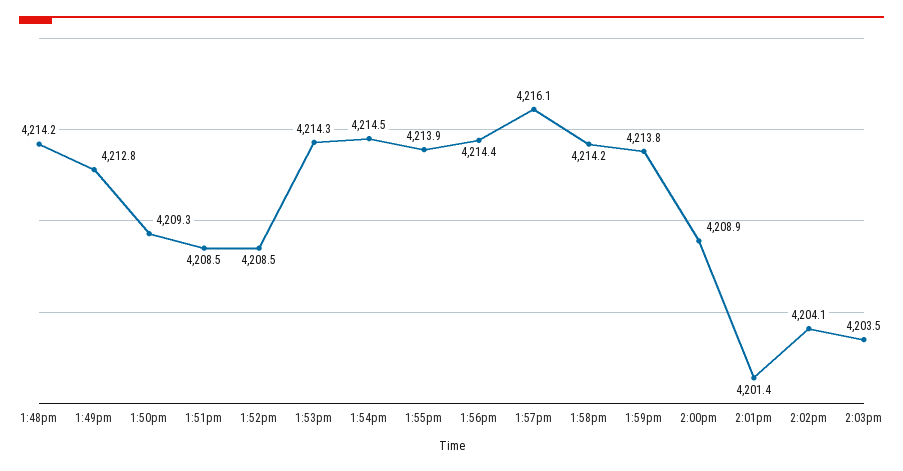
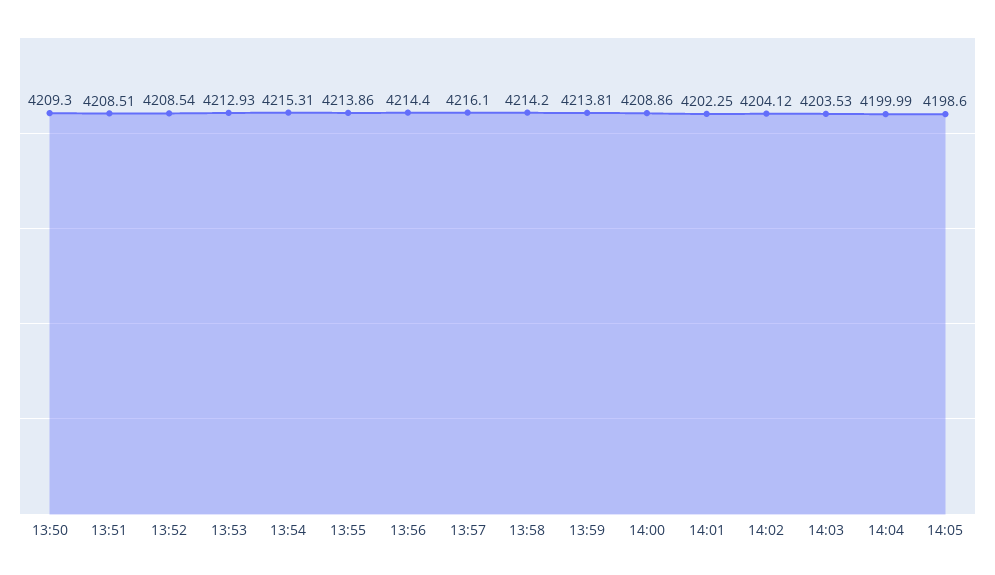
1:48pm: 4214.2 -> none
1:49pm: 4212.8 -> none
1:53pm: 4214.3 -> 4212.93
1:54pm: 4214.5 -> 4215.31
2:01pm: 4201.4 -> 4202.25
14:04: none -> 4199.99
14:05: none -> 4198.6

